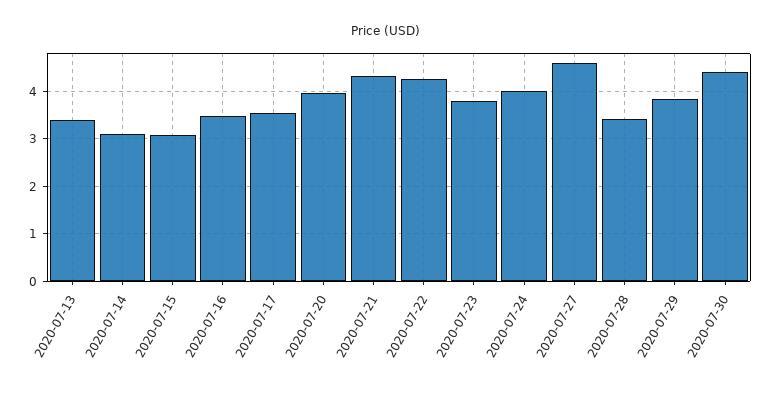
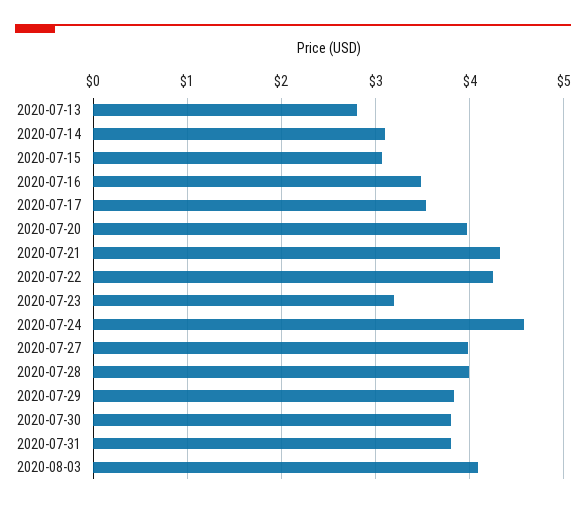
2020-07-13: 3.4 -> 2.8
2020-07-23: 3.8 -> 3.2
2020-07-24: 4 -> 4.6
2020-07-27: 4.6 -> 4
2020-07-28: 3.4 -> 4
2020-07-30: 4.4 -> 3.8
2020-07-31: none -> 3.8
2020-08-03: none -> 4.1

